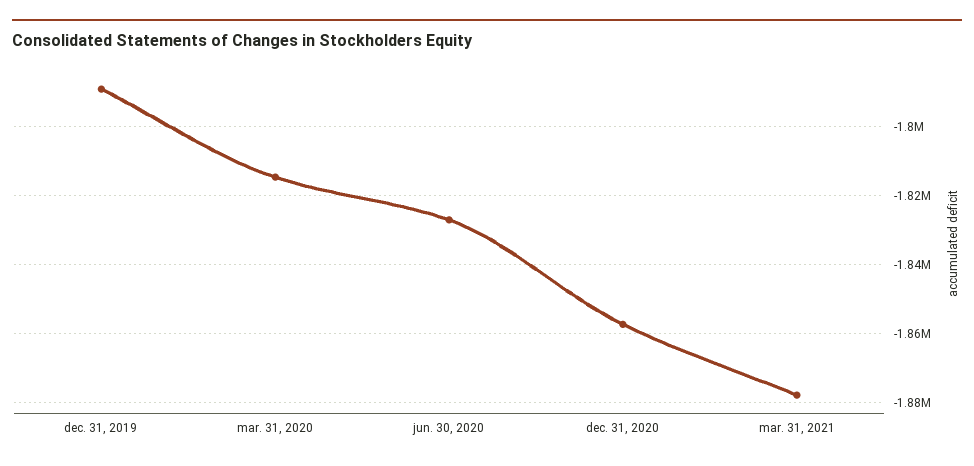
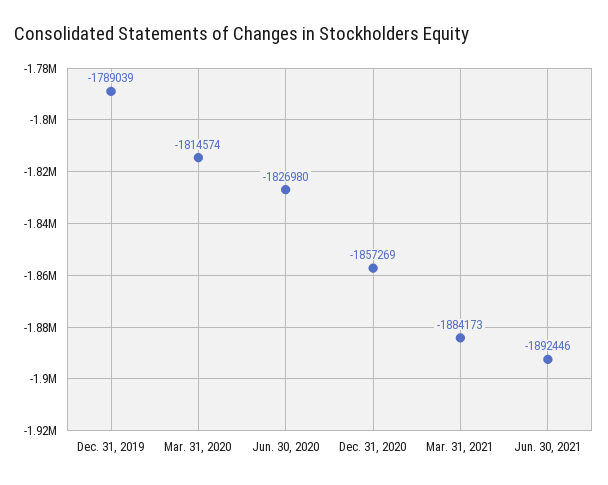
mar. 31, 2021: -1878000 -> -1884173
Jun. 30, 2021: none -> -1892446

